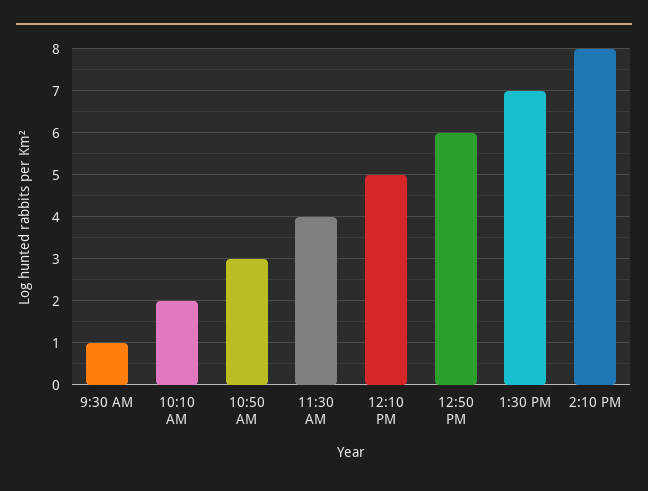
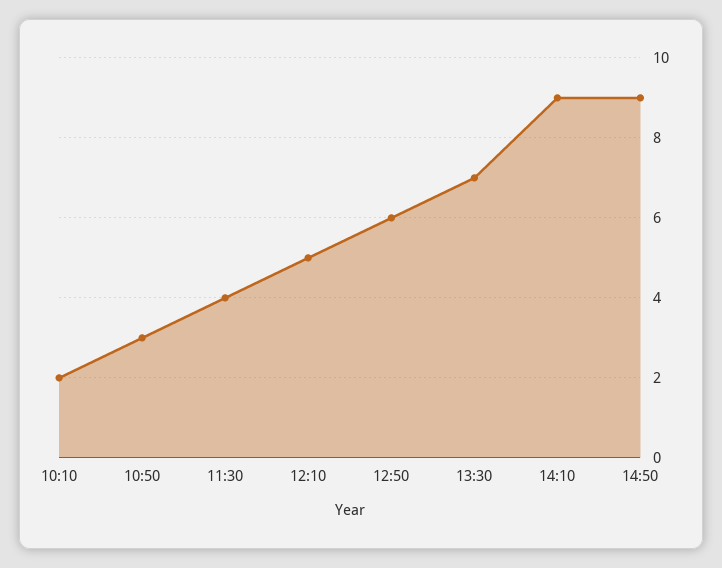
9:30 AM: 1 -> none
2:10 PM: 8 -> 9
14:50: none -> 9

